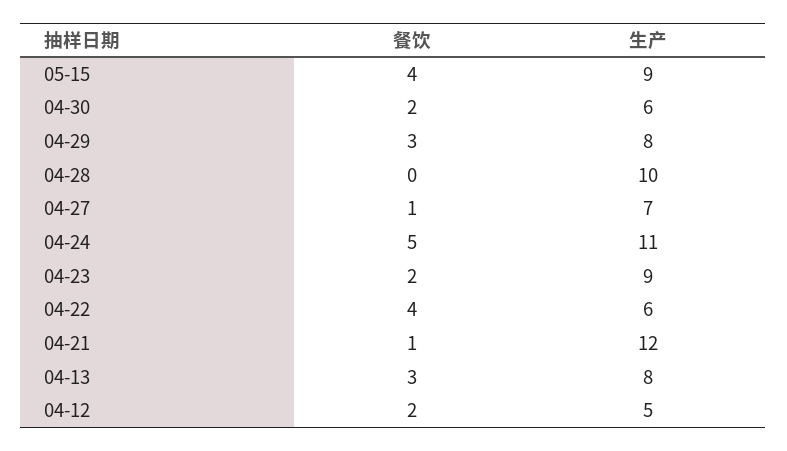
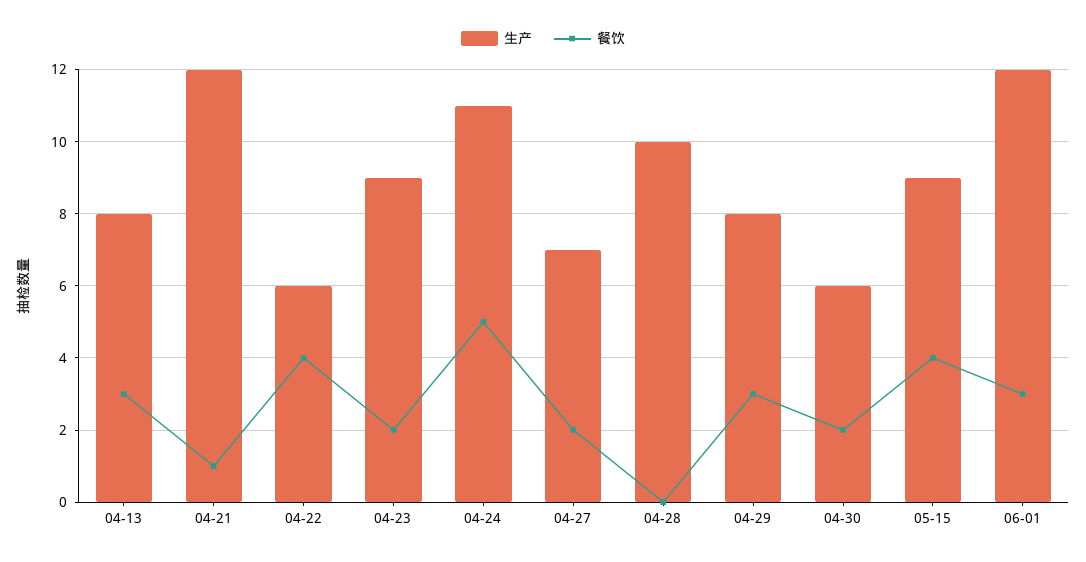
餐饮, 04-27: 1 -> 2
餐饮, 04-12: 2 -> none
生产, 04-12: 5 -> none
生产, 06-01: none -> 12
餐饮, 06-01: none -> 3

